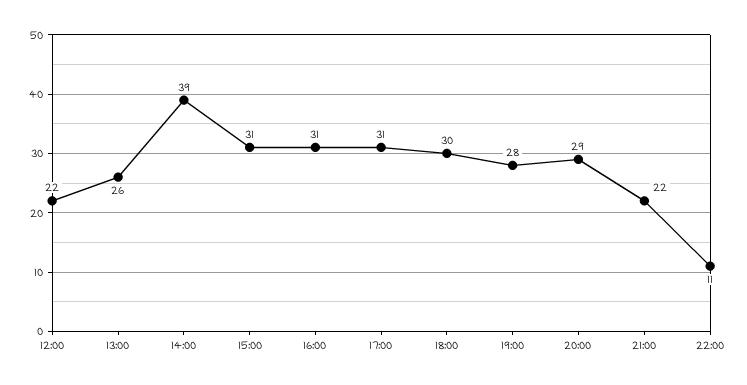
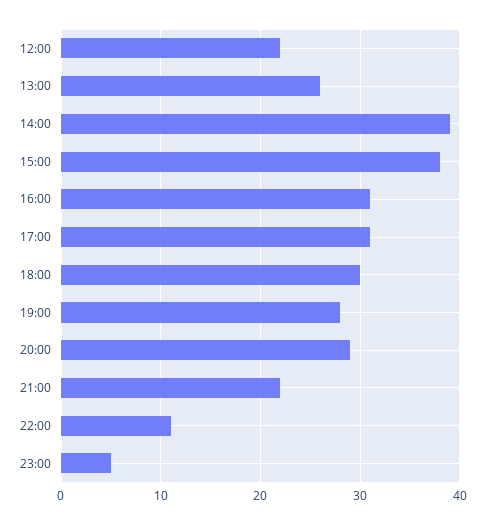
15:00: 31 -> 38
23:00: none -> 5

